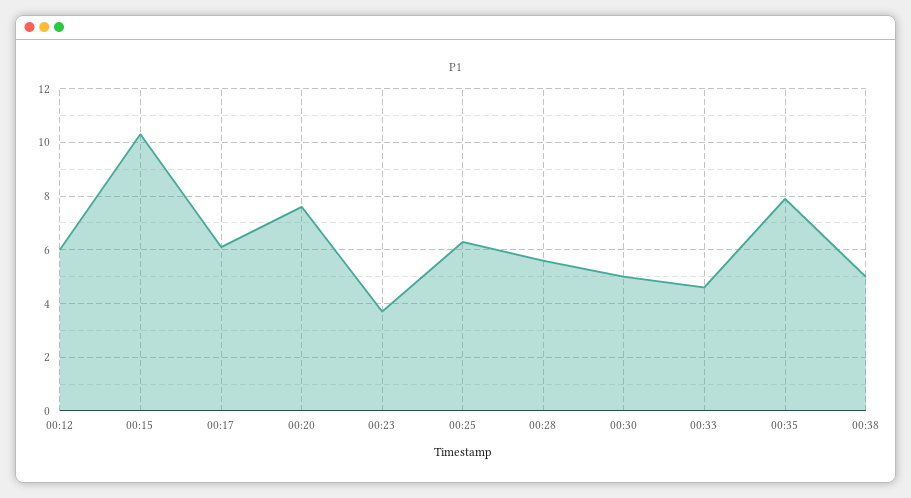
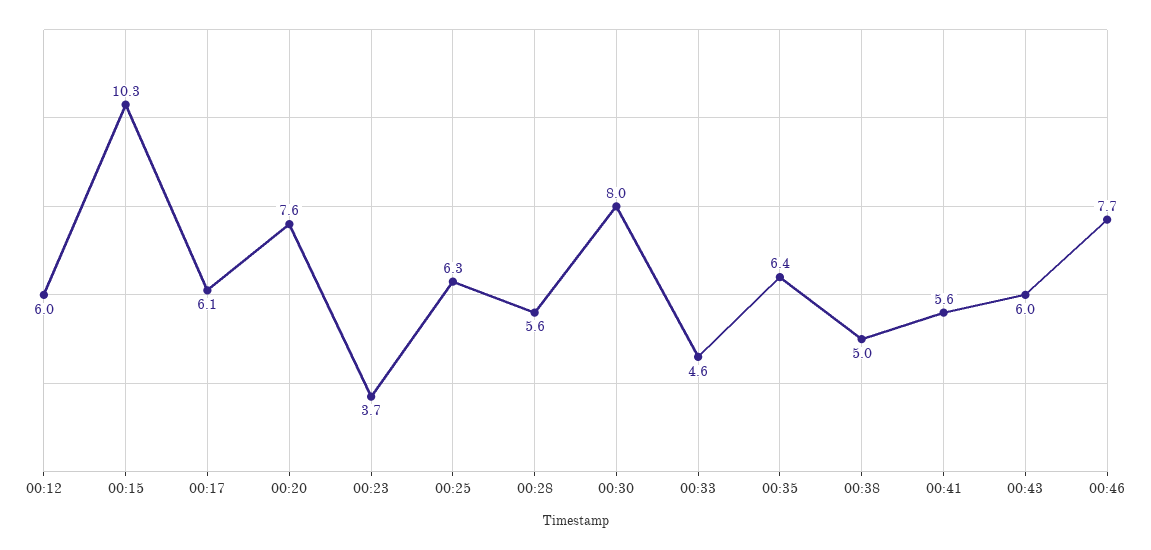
00:30: 5 -> 8
00:35: 8 -> 6.4
00:41: none -> 5.6
00:43: none -> 6
00:46: none -> 7.7

